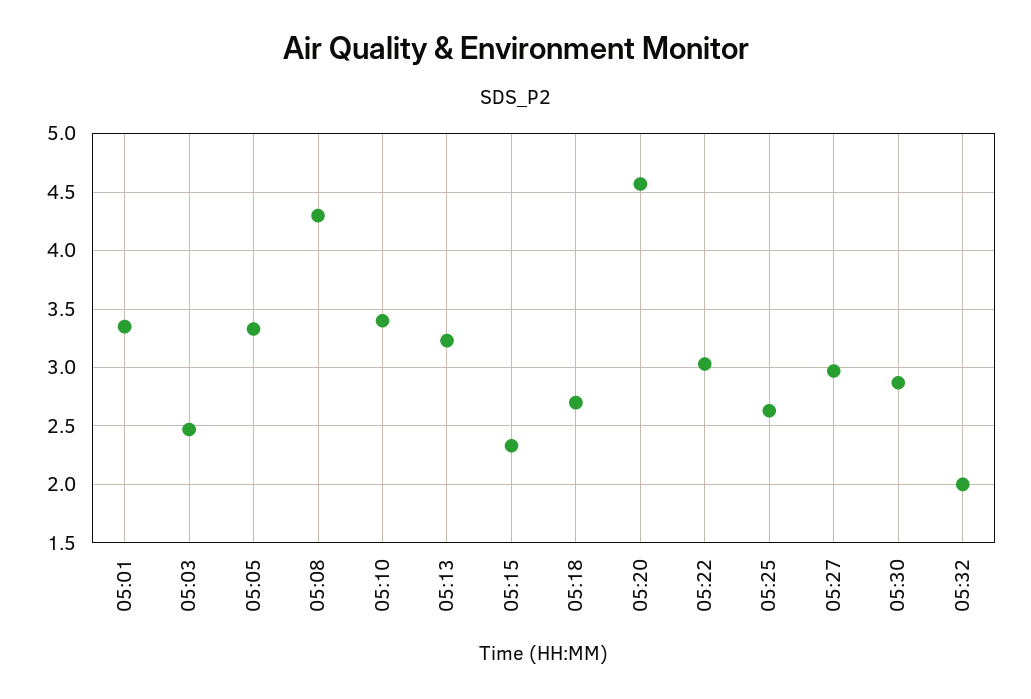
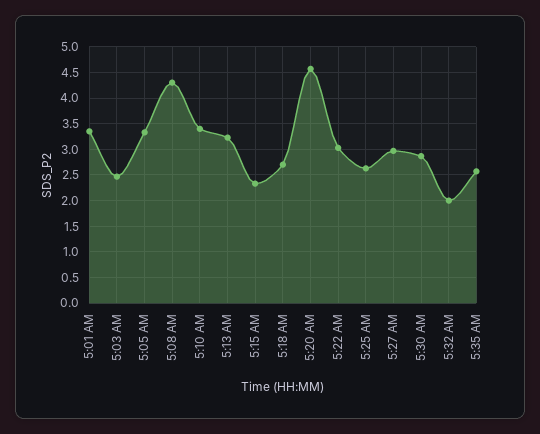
5:35 AM: none -> 2.5

